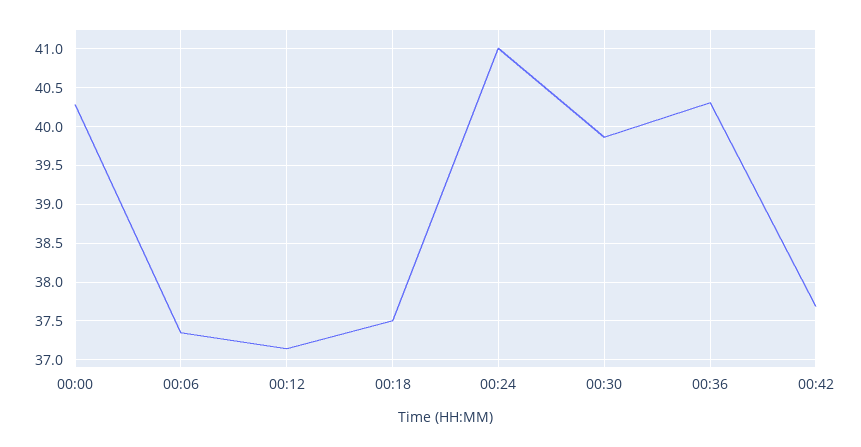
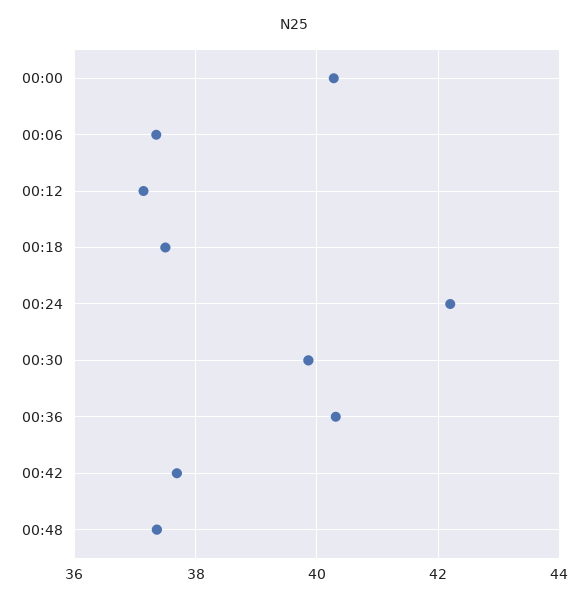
00:24: 41 -> 42.2
00:48: none -> 37.4

